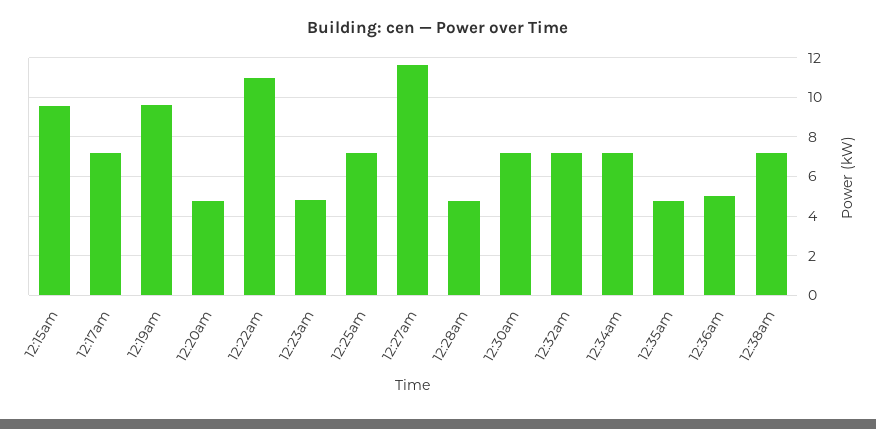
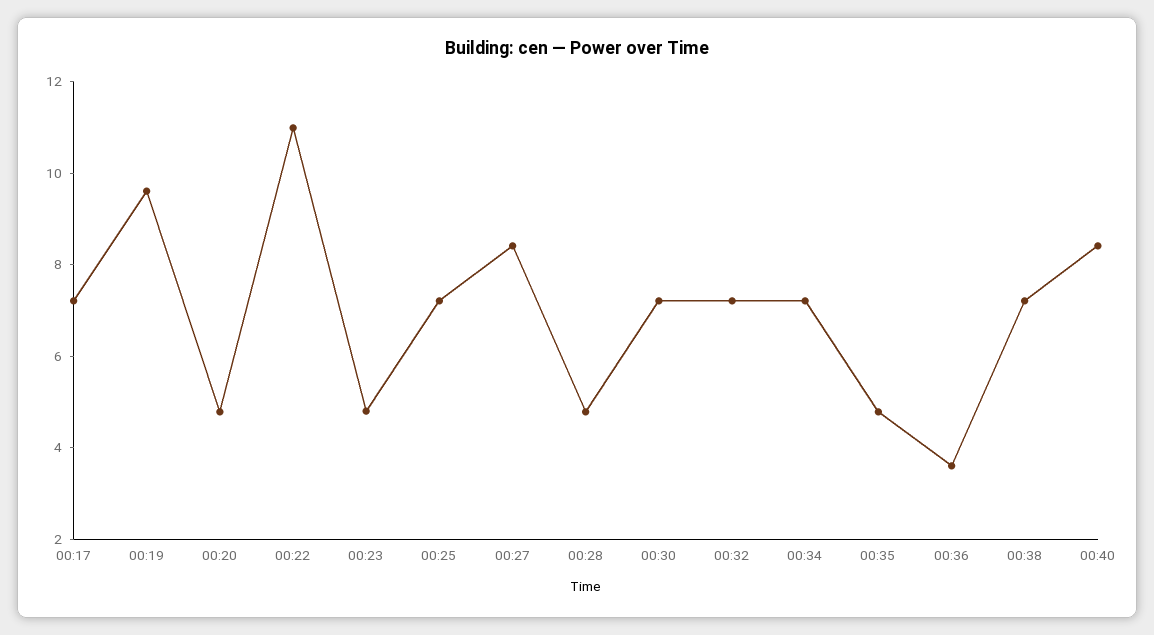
12:15am: 9.5 -> none
12:27am: 11.5 -> 8.5
12:36am: 5 -> 3.5
00:40: none -> 8.5

